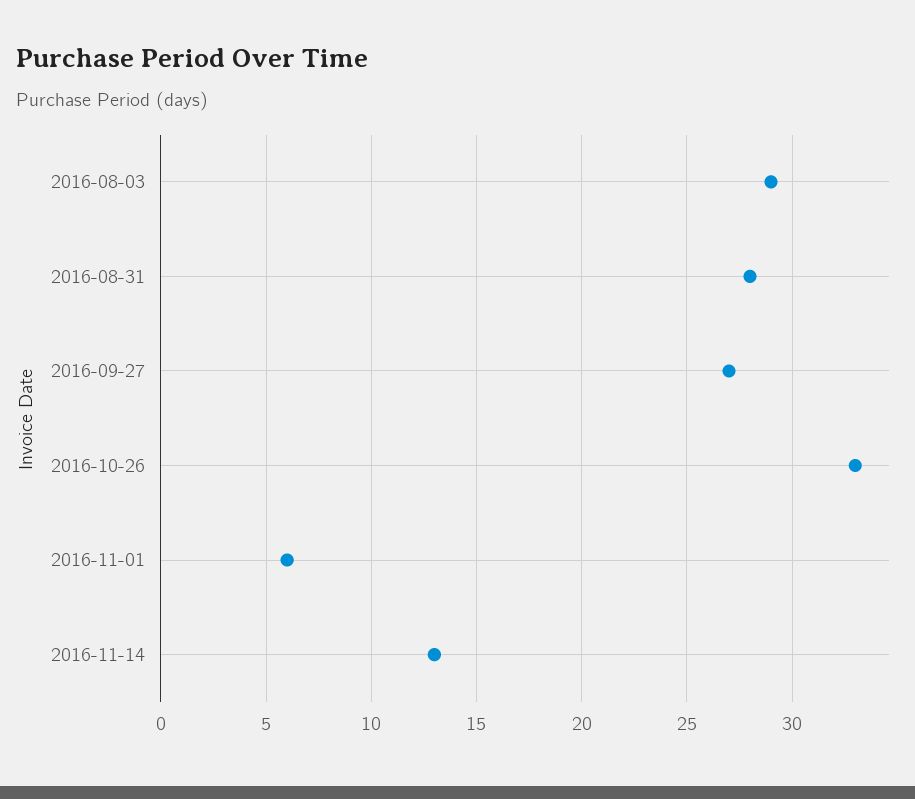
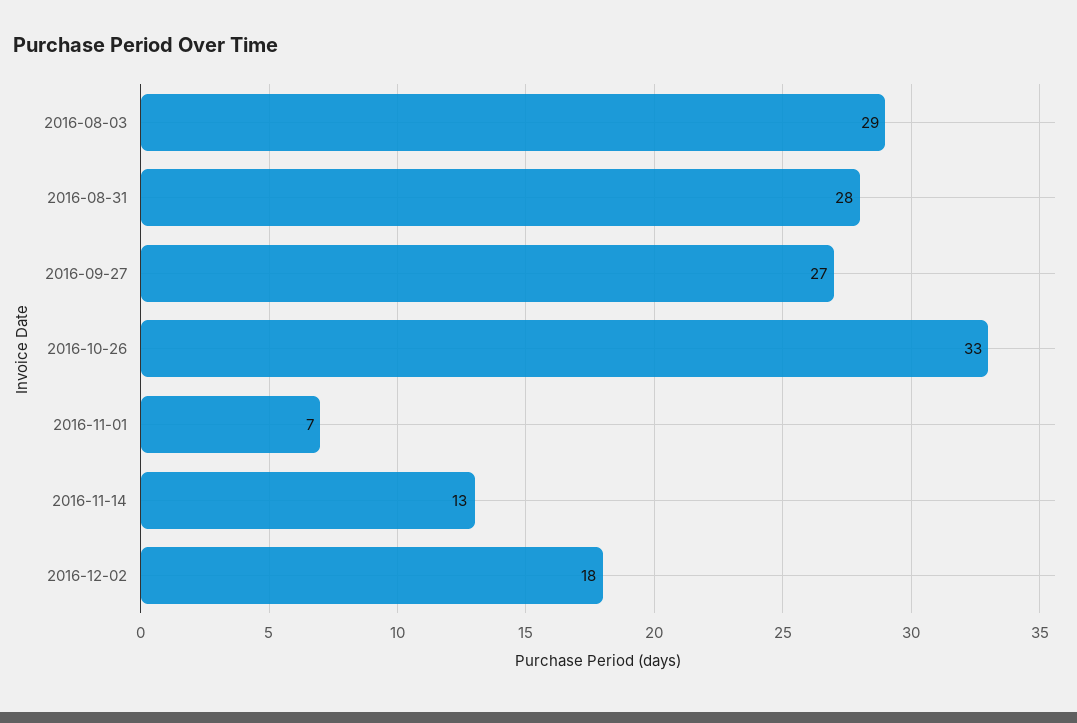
2016-11-01: 6 -> 7
2016-12-02: none -> 18

